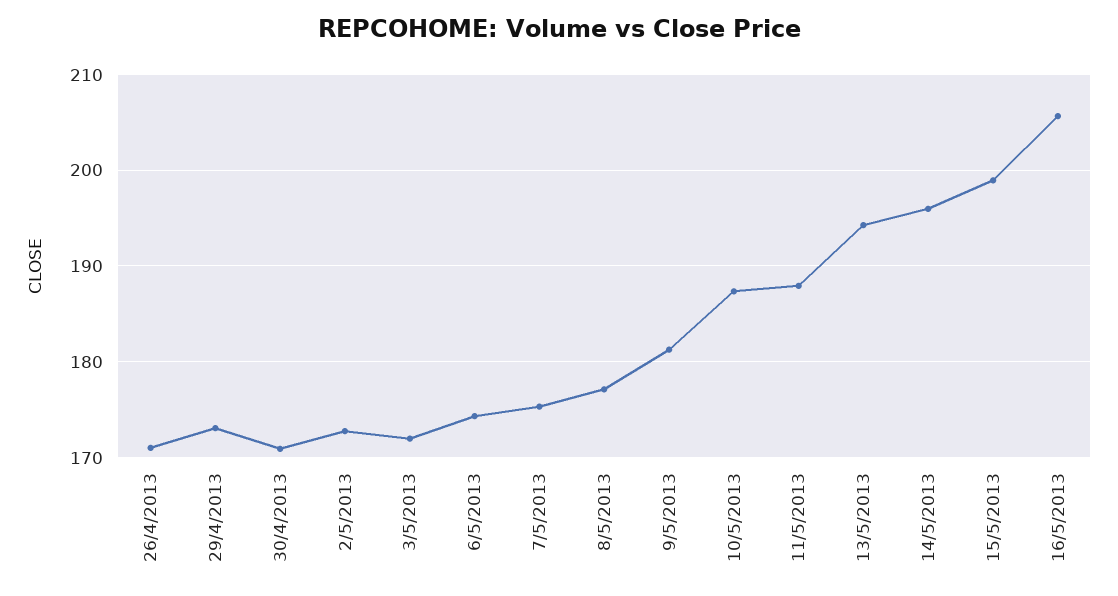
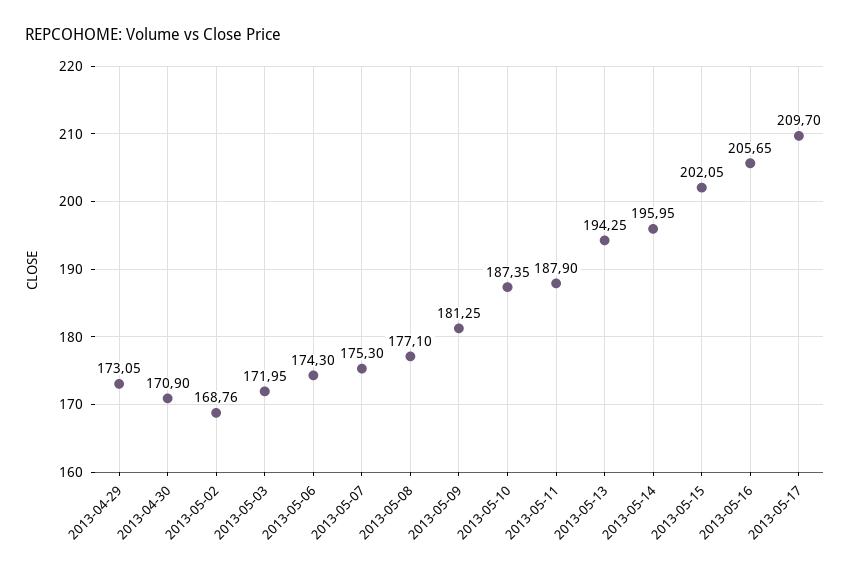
26/4/2013: 171 -> none
2/5/2013: 173 -> 168.76
15/5/2013: 199 -> 202.05
2013-05-17: none -> 209.7

